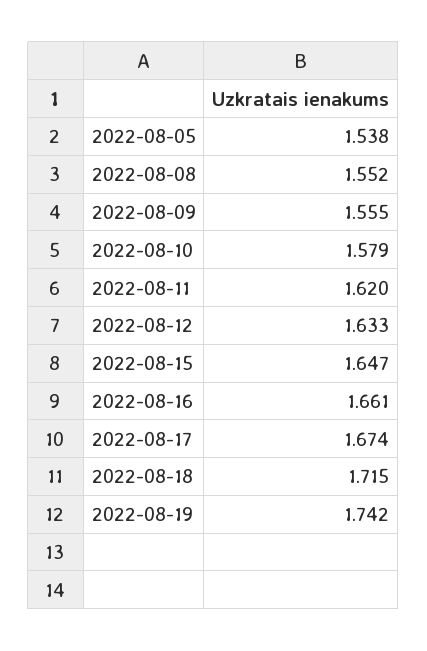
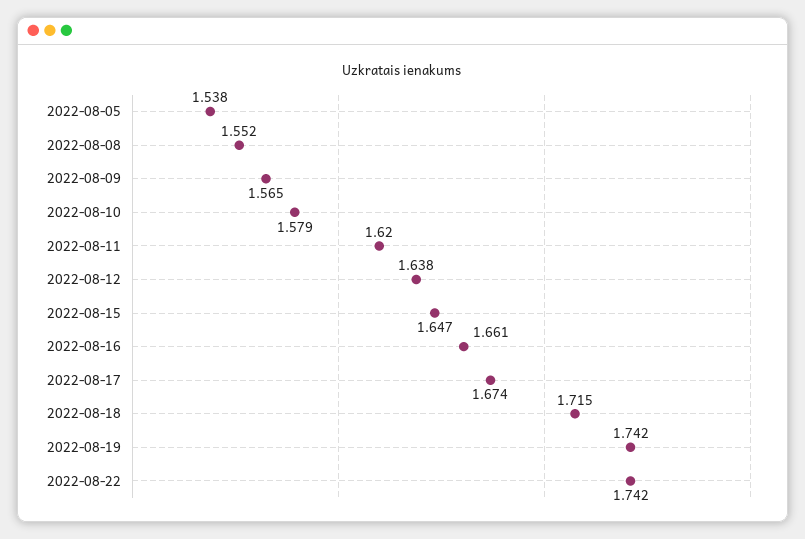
2022-08-09: 1.555 -> 1.565
2022-08-12: 1.633 -> 1.638
2022-08-22: none -> 1.742

